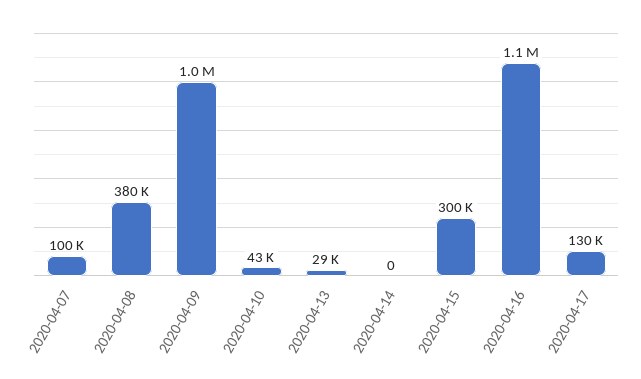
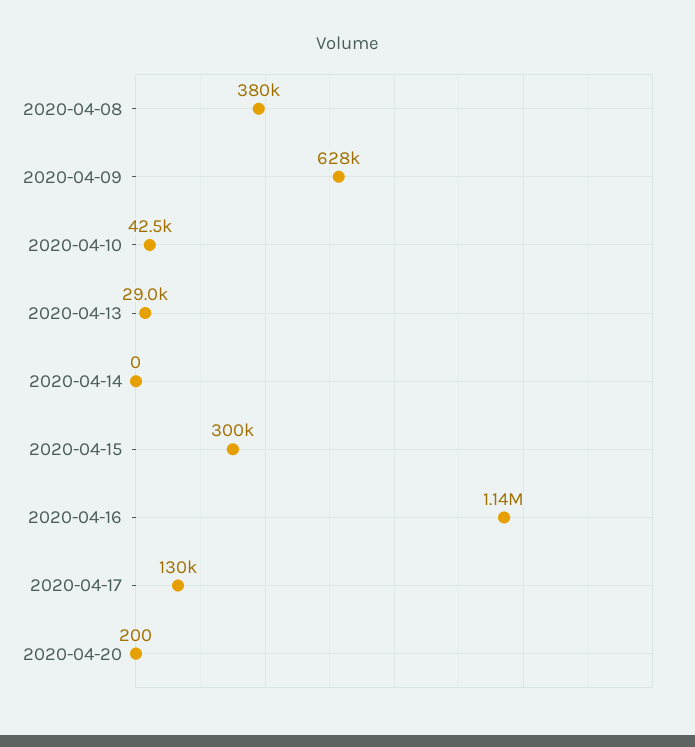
2020-04-07: 100000 -> none
2020-04-09: 1000000 -> 628000
2020-04-20: none -> 200

